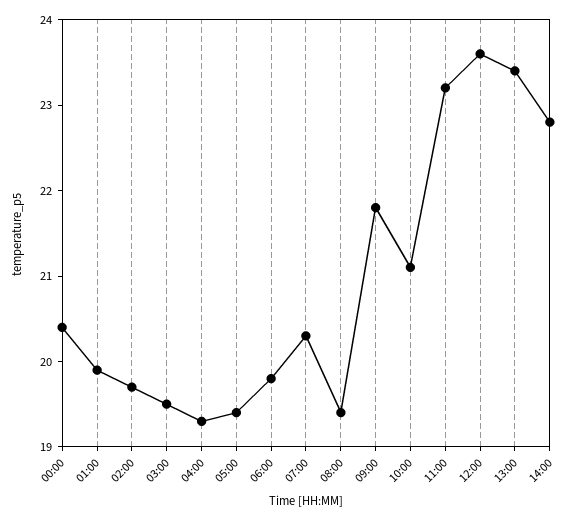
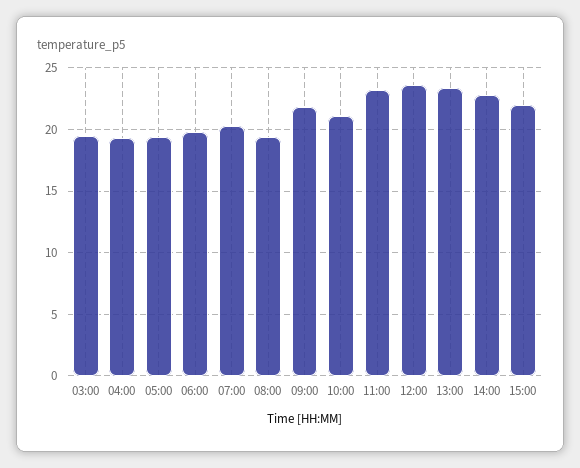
00:00: 20.4 -> none
01:00: 19.9 -> none
02:00: 19.7 -> none
15:00: none -> 22

